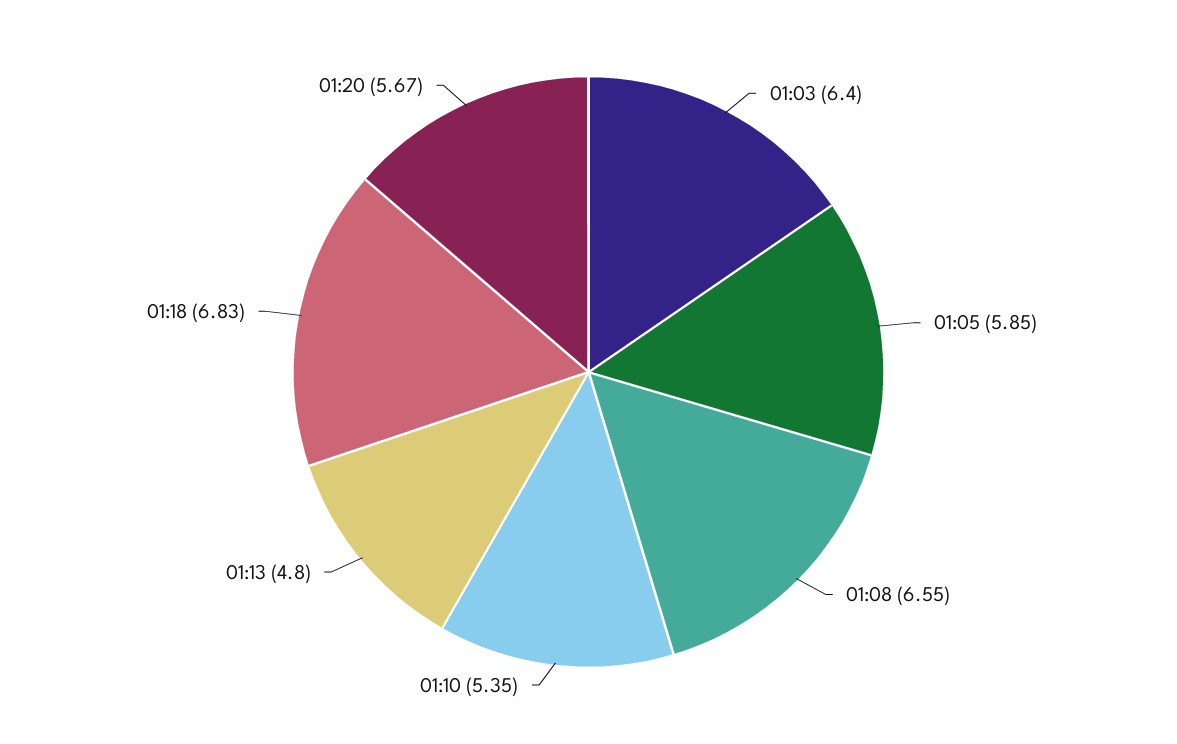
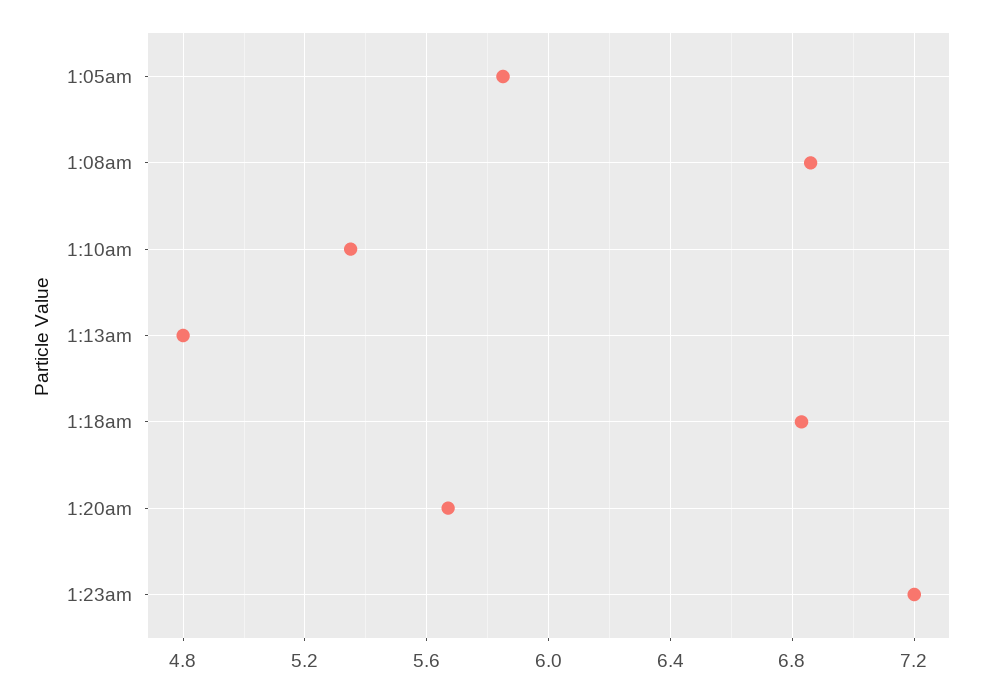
01:03: 6.4 -> none
01:08: 6.55 -> 6.85
1:23am: none -> 7.2

